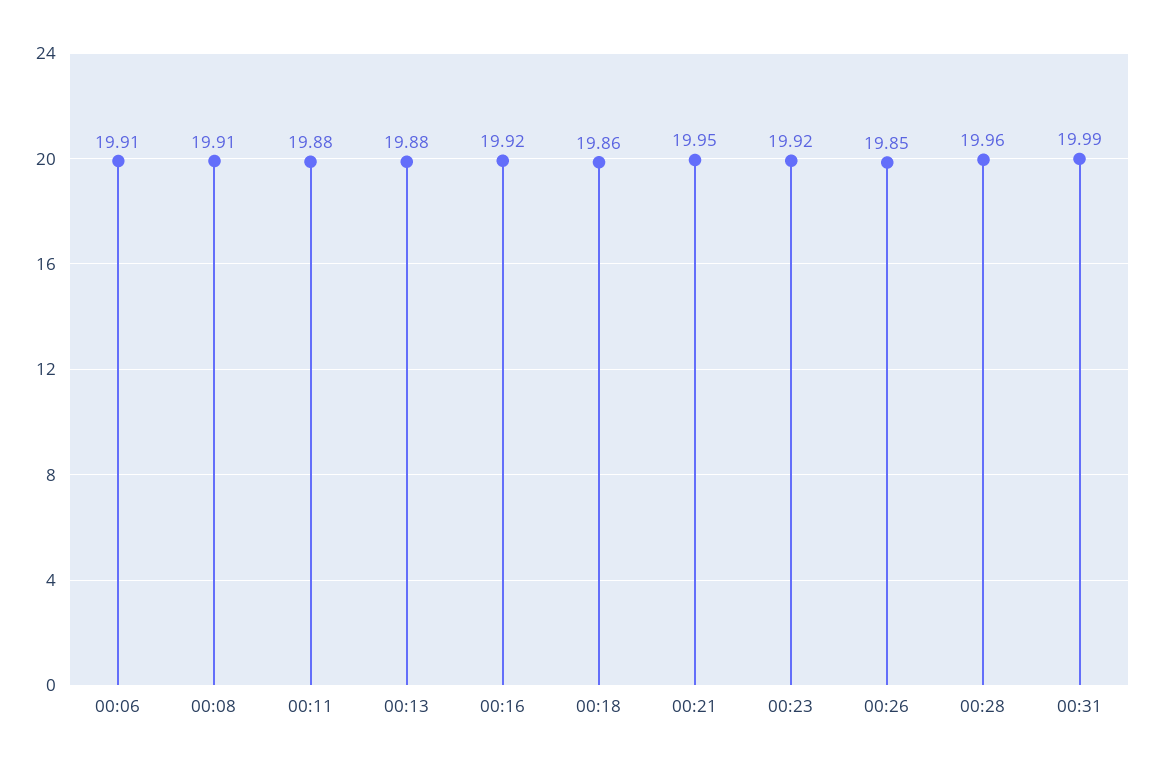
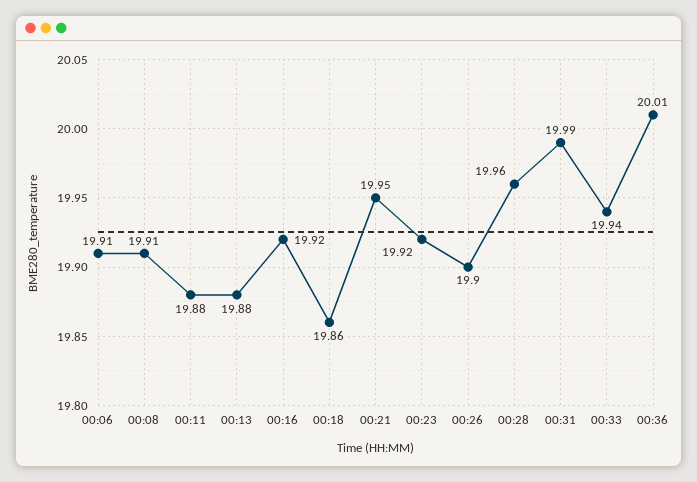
00:26: 19.85 -> 19.9
00:33: none -> 19.94
00:36: none -> 20.01

